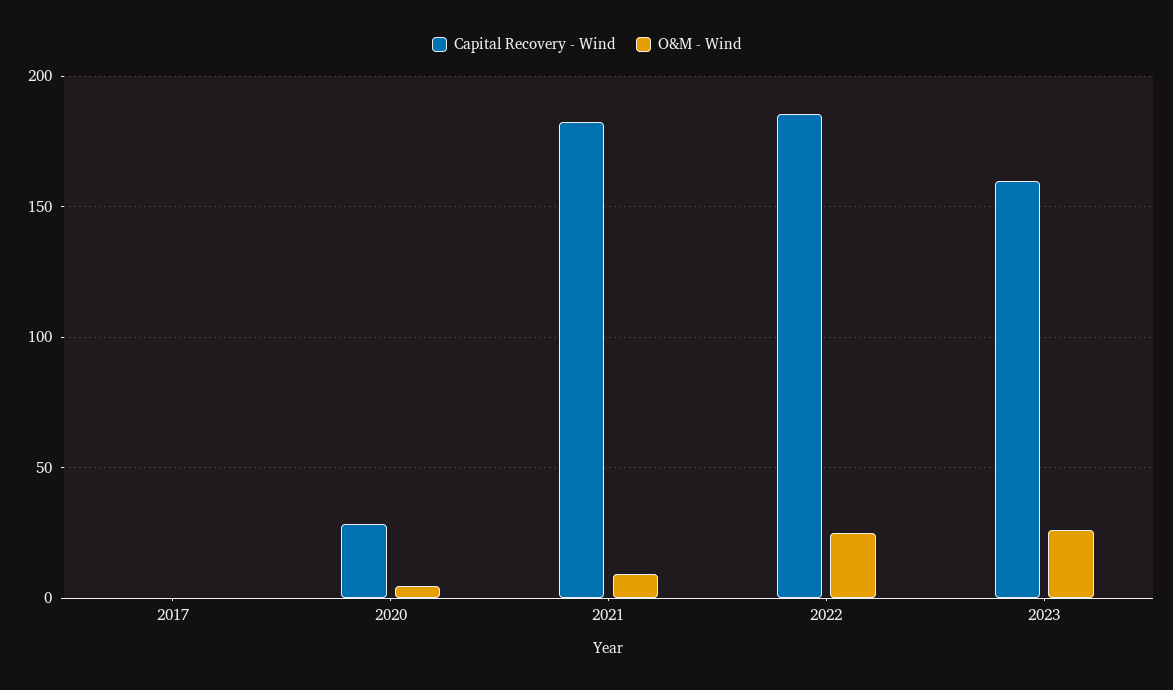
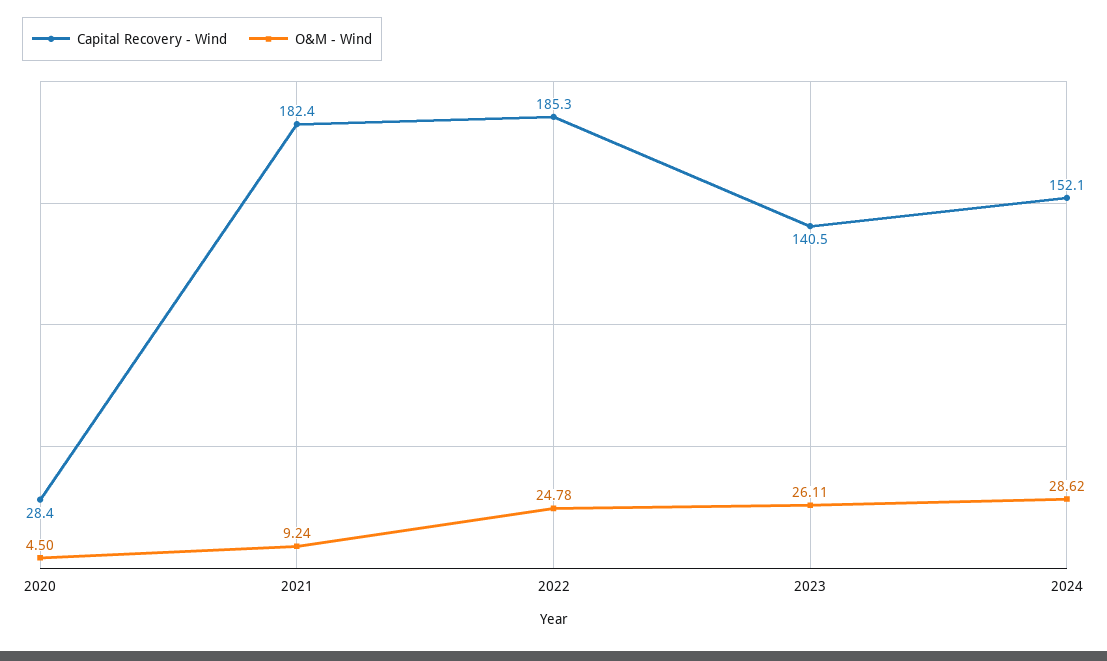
Capital Recovery - Wind, 2017: 0 -> none
O&M - Wind, 2017: 0 -> none
Capital Recovery - Wind, 2023: 160 -> 140.5
Capital Recovery - Wind, 2024: none -> 152.1
O&M - Wind, 2024: none -> 28.62

